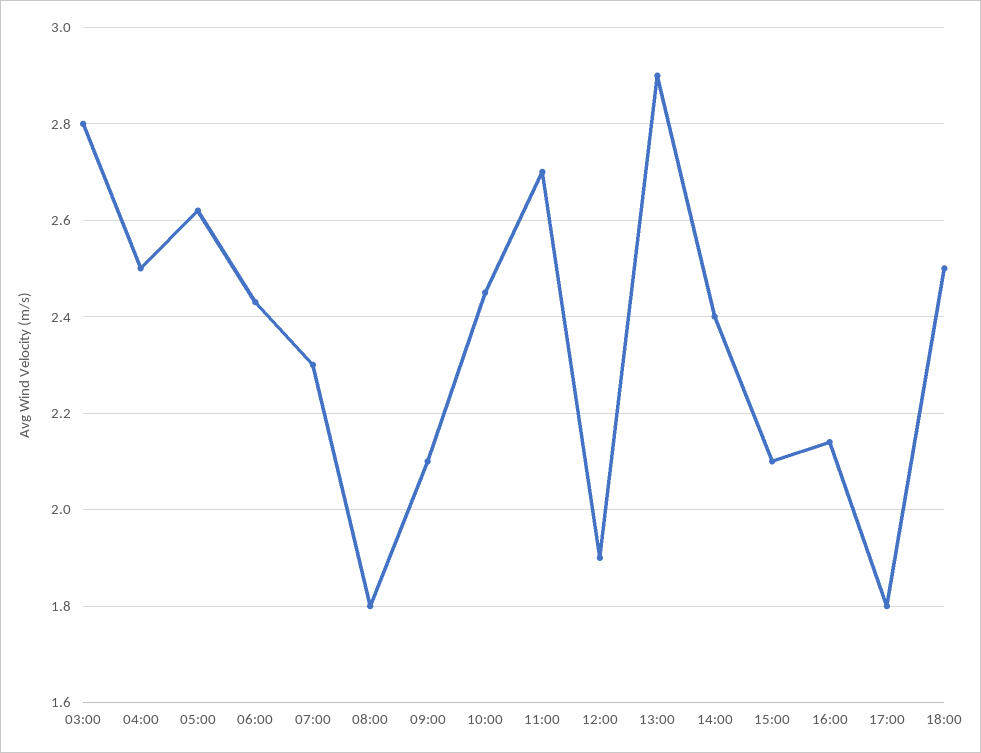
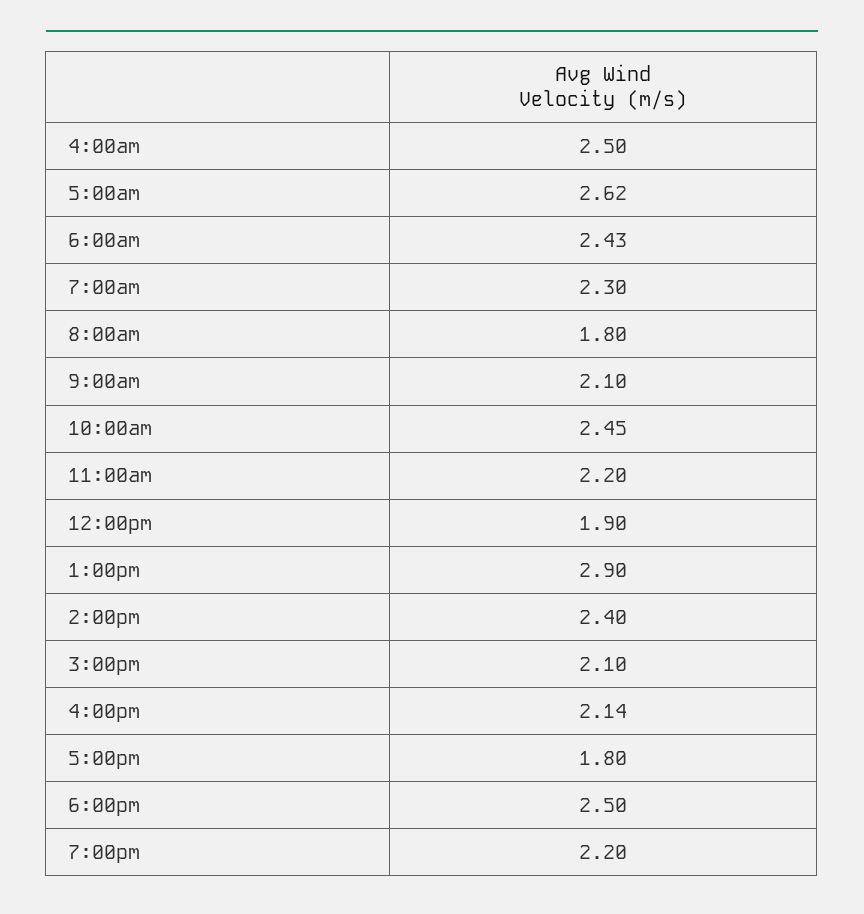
03:00: 2.8 -> none
11:00: 2.7 -> 2.2
7:00pm: none -> 2.2

